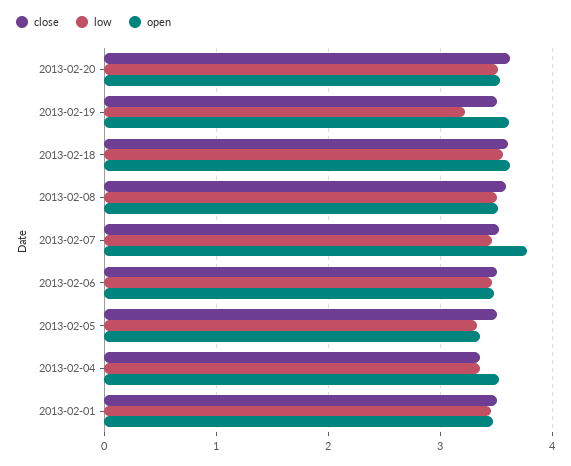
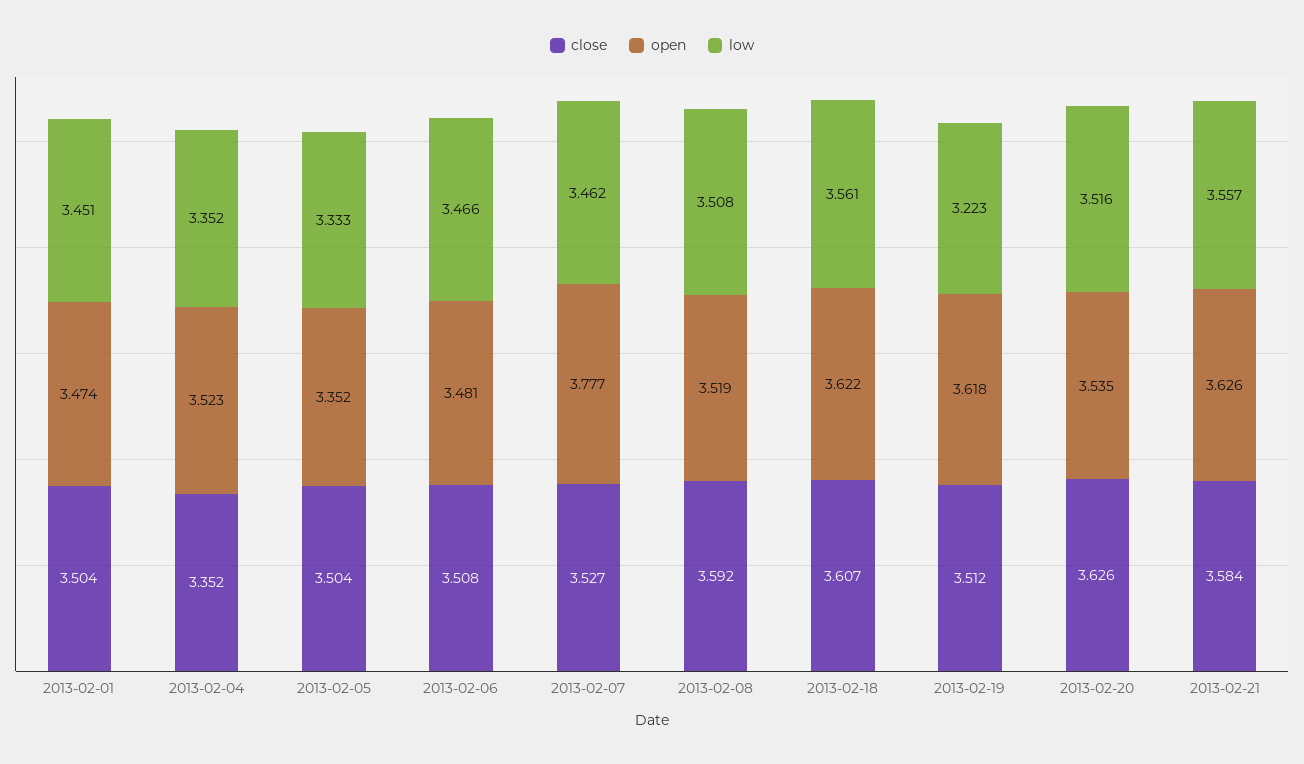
close, 2013-02-21: none -> 3.584
open, 2013-02-21: none -> 3.626
low, 2013-02-21: none -> 3.557

